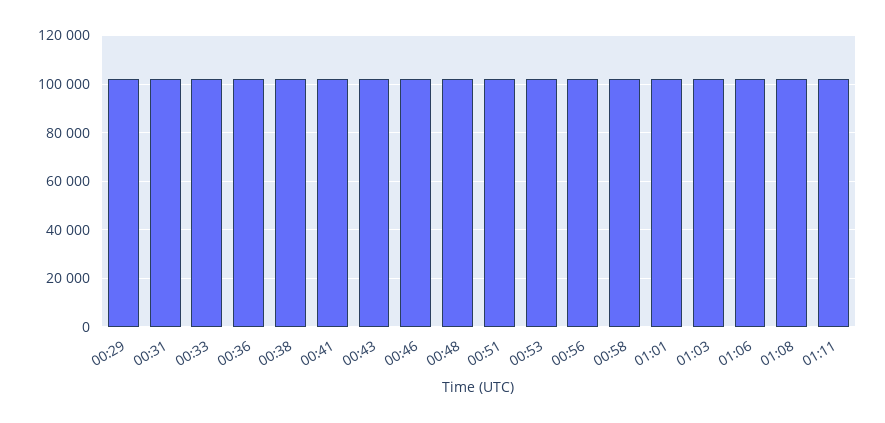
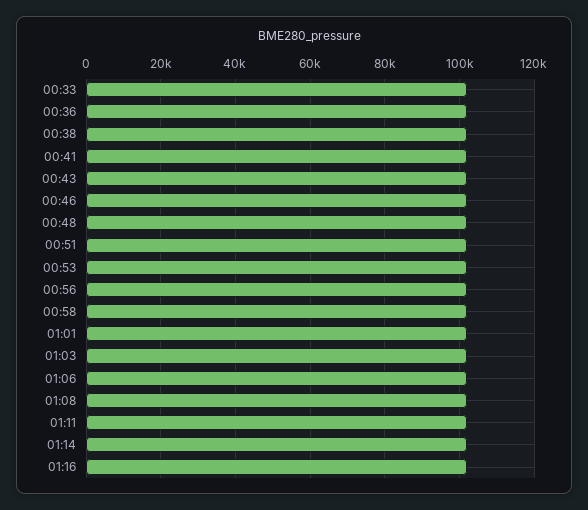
00:29: 102500 -> none
00:31: 102500 -> none
01:14: none -> 102000
01:16: none -> 102000

